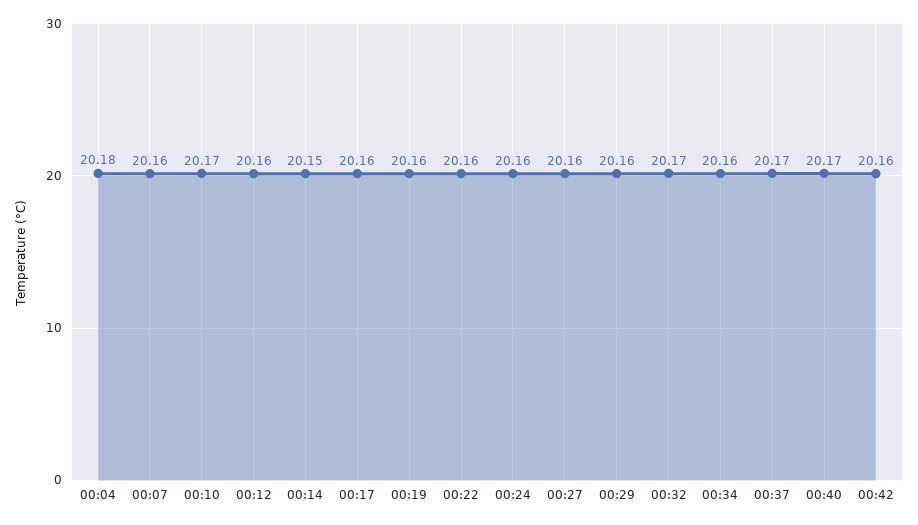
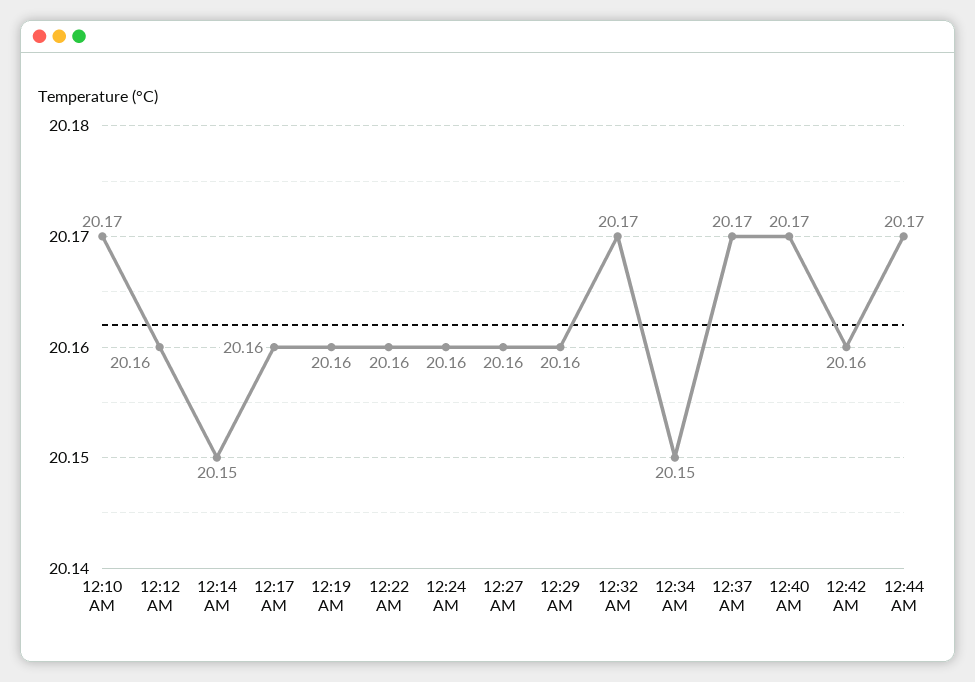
00:04: 20.18 -> none
00:07: 20.16 -> none
00:34: 20.16 -> 20.15
12:44 AM: none -> 20.17

